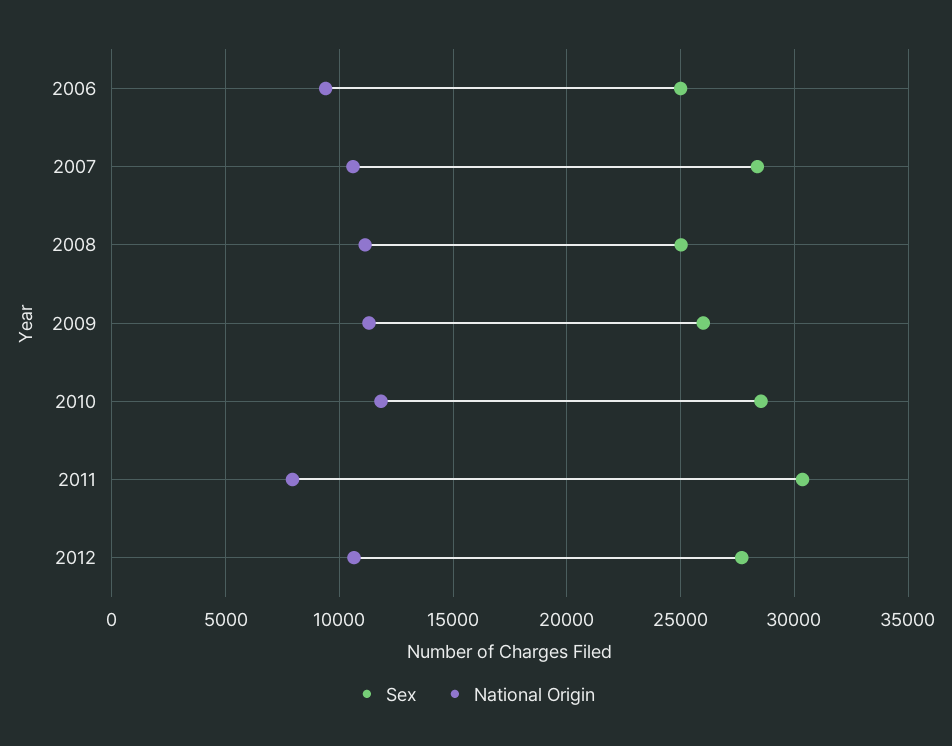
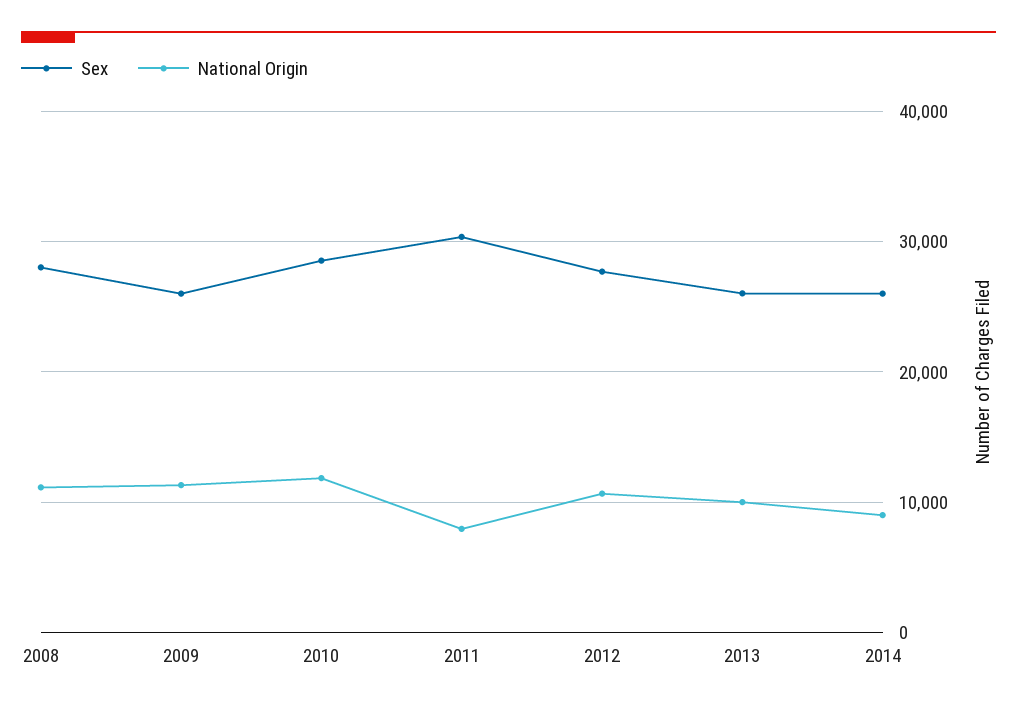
Sex, 2006: 25000 -> none
National Origin, 2006: 9500 -> none
Sex, 2007: 28500 -> none
National Origin, 2007: 10500 -> none
Sex, 2008: 25000 -> 28000
Sex, 2013: none -> 26000
National Origin, 2013: none -> 10000
Sex, 2014: none -> 26000
National Origin, 2014: none -> 9000

